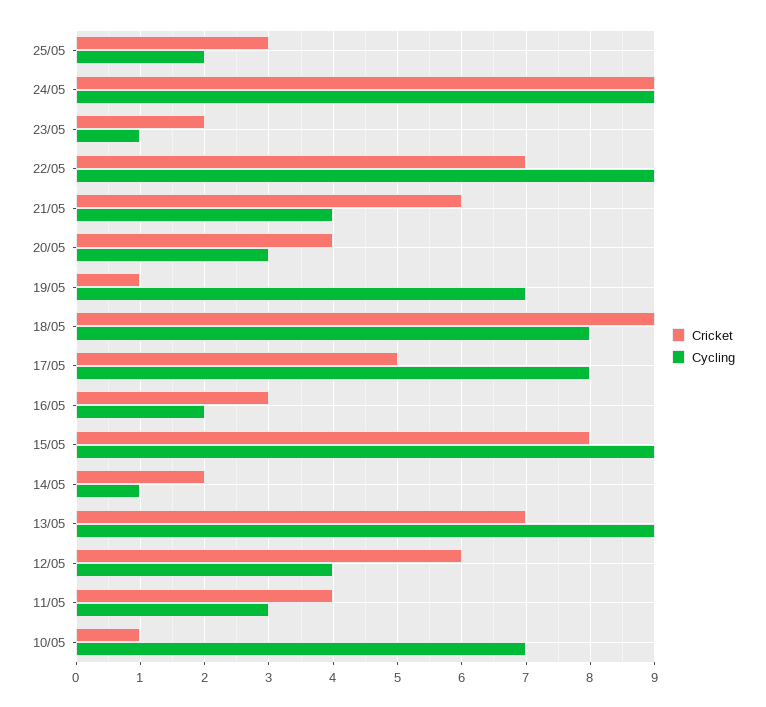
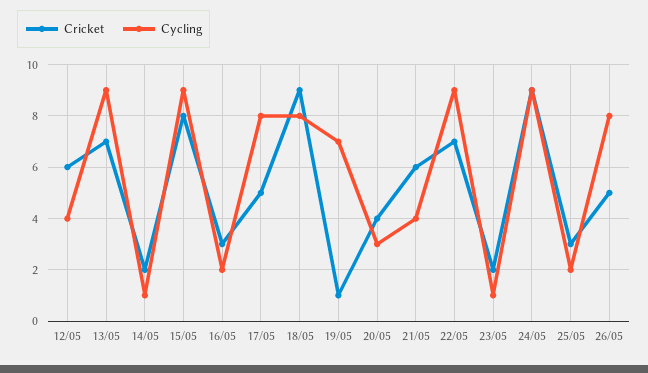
Cricket, 11/05: 4 -> none
Cycling, 11/05: 3 -> none
Cricket, 10/05: 1 -> none
Cycling, 10/05: 7 -> none
Cricket, 26/05: none -> 5
Cycling, 26/05: none -> 8

